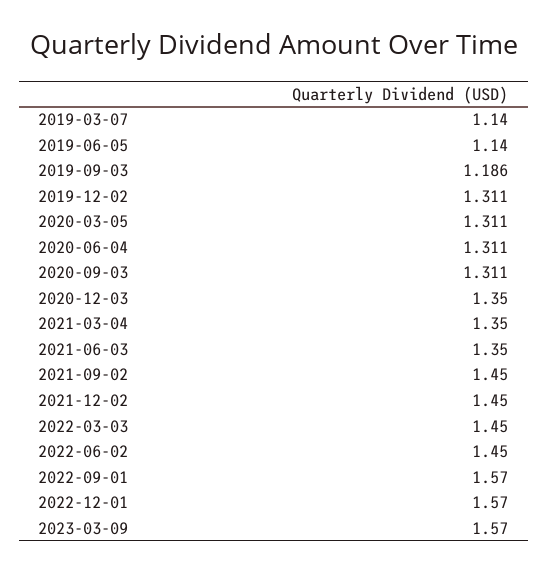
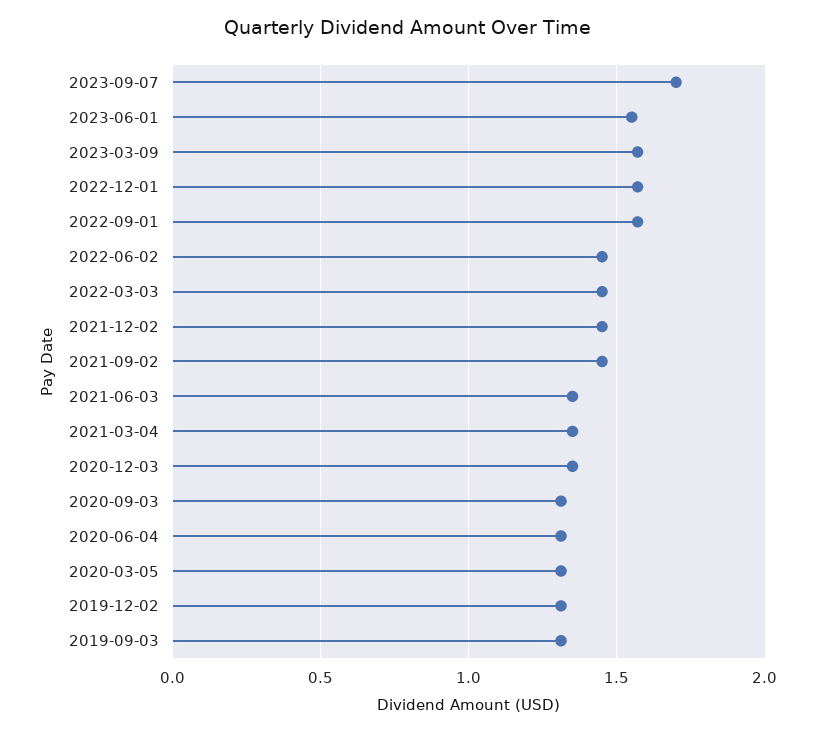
2019-03-07: 1.14 -> none
2019-06-05: 1.14 -> none
2019-09-03: 1.186 -> 1.3
2023-09-07: none -> 1.7
2023-06-01: none -> 1.55

